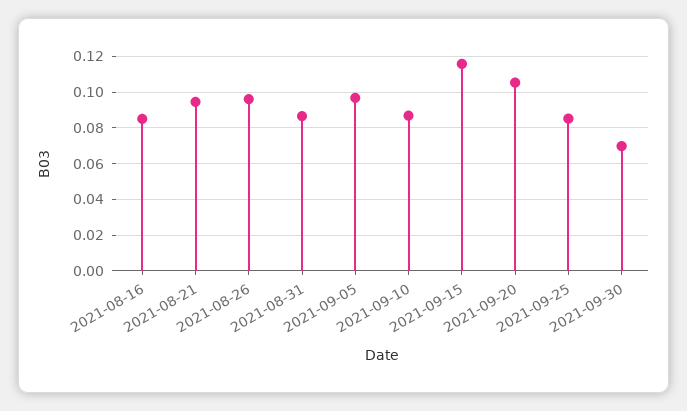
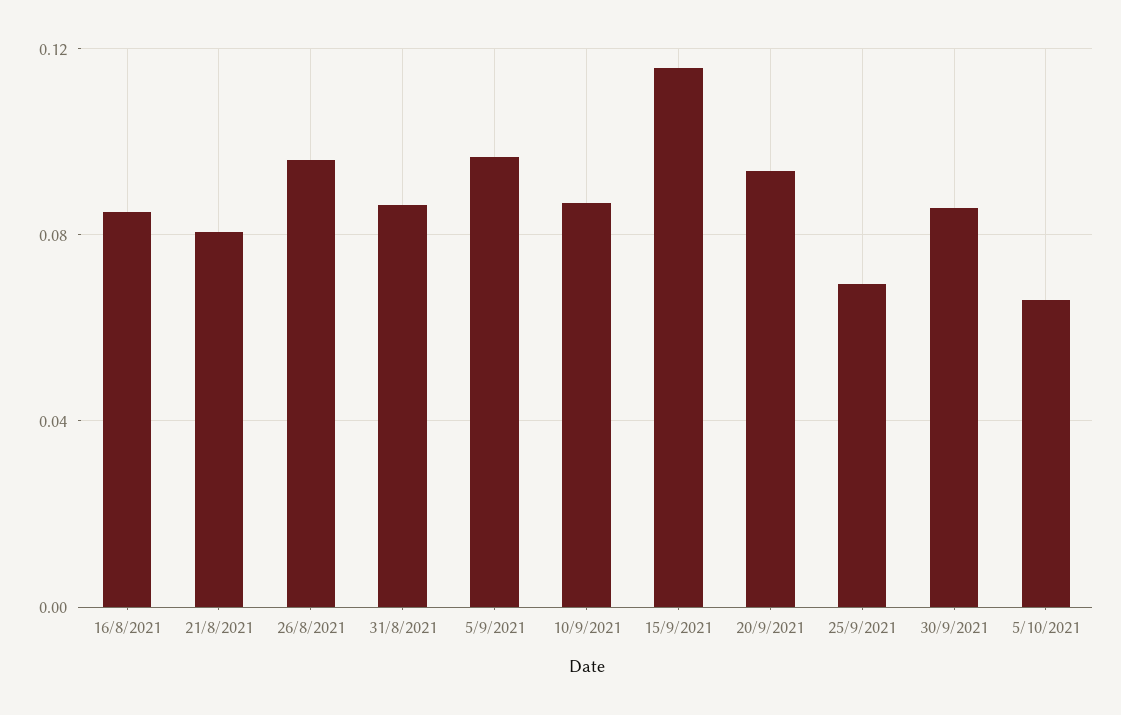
2021-08-21: 0.095 -> 0.08
2021-09-20: 0.105 -> 0.095
2021-09-25: 0.085 -> 0.07
2021-09-30: 0.07 -> 0.085
5/10/2021: none -> 0.065

